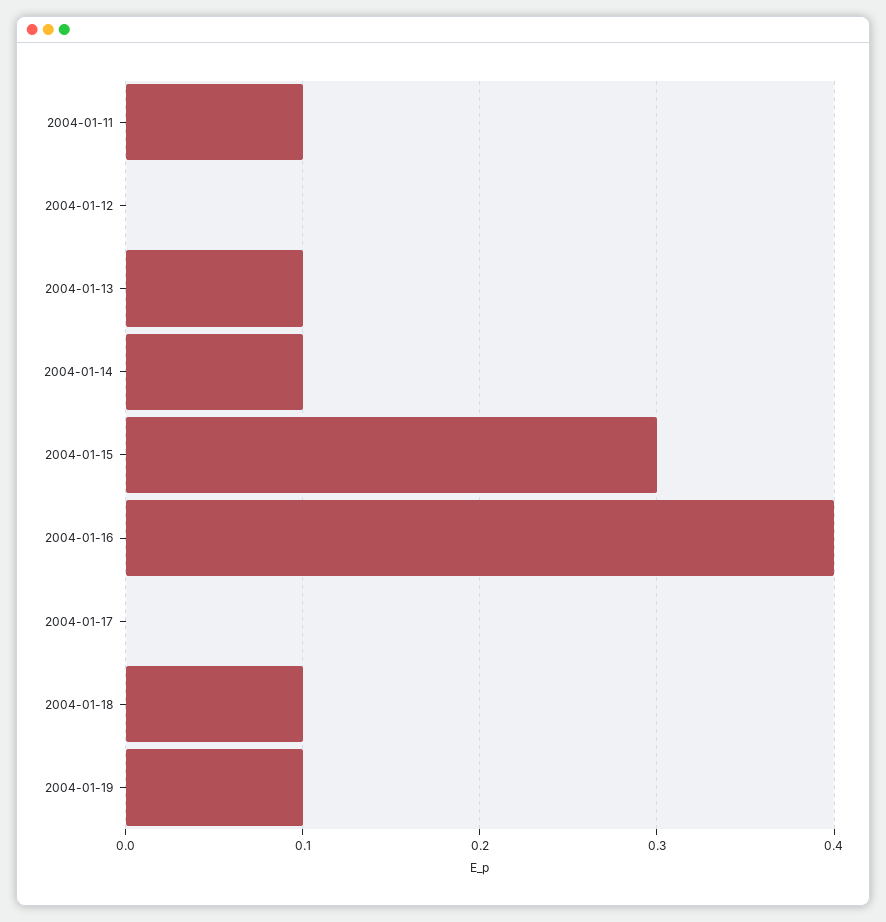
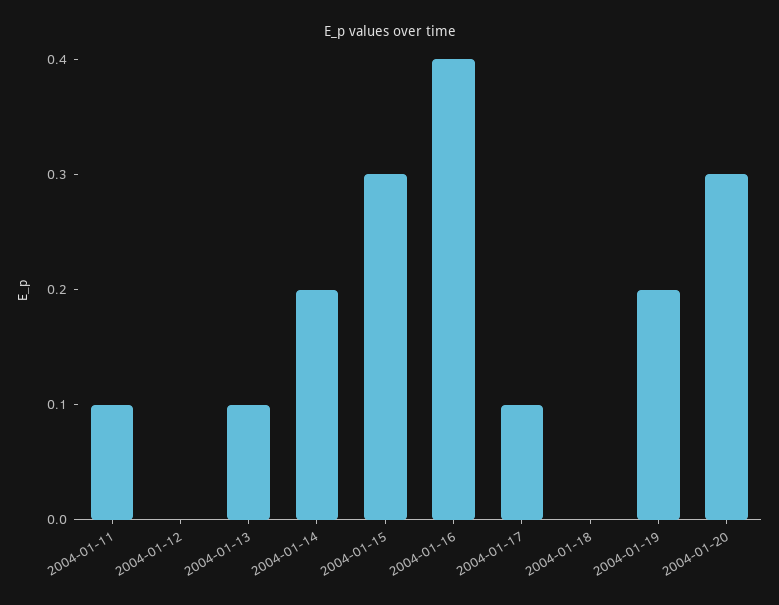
2004-01-14: 0.1 -> 0.2
2004-01-17: 0 -> 0.1
2004-01-18: 0.1 -> 0
2004-01-19: 0.1 -> 0.2
2004-01-20: none -> 0.3

